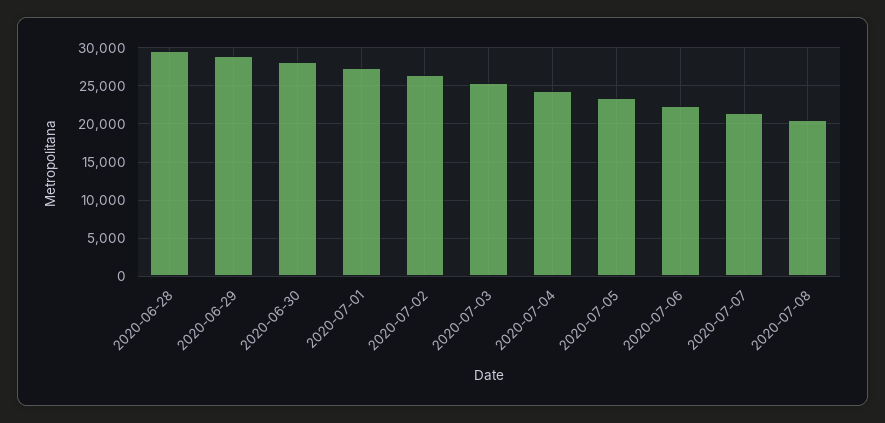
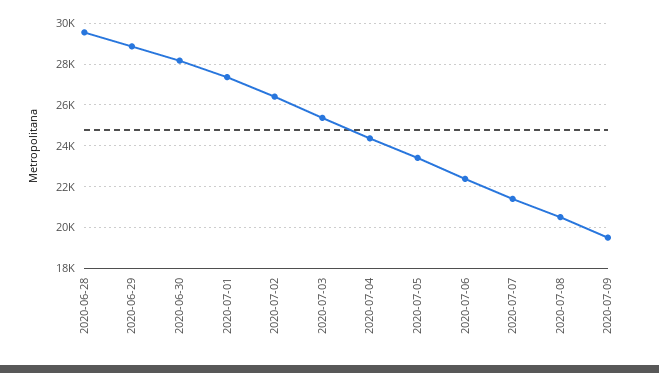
2020-07-09: none -> 19500

